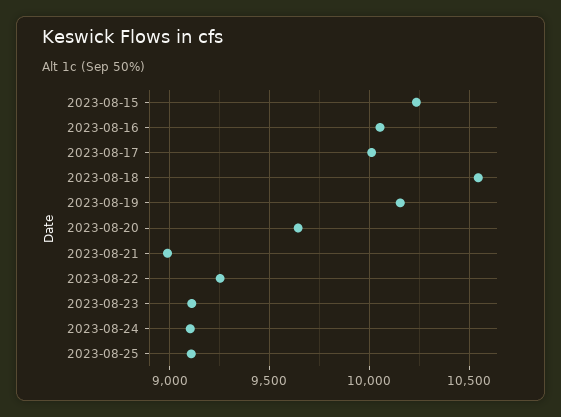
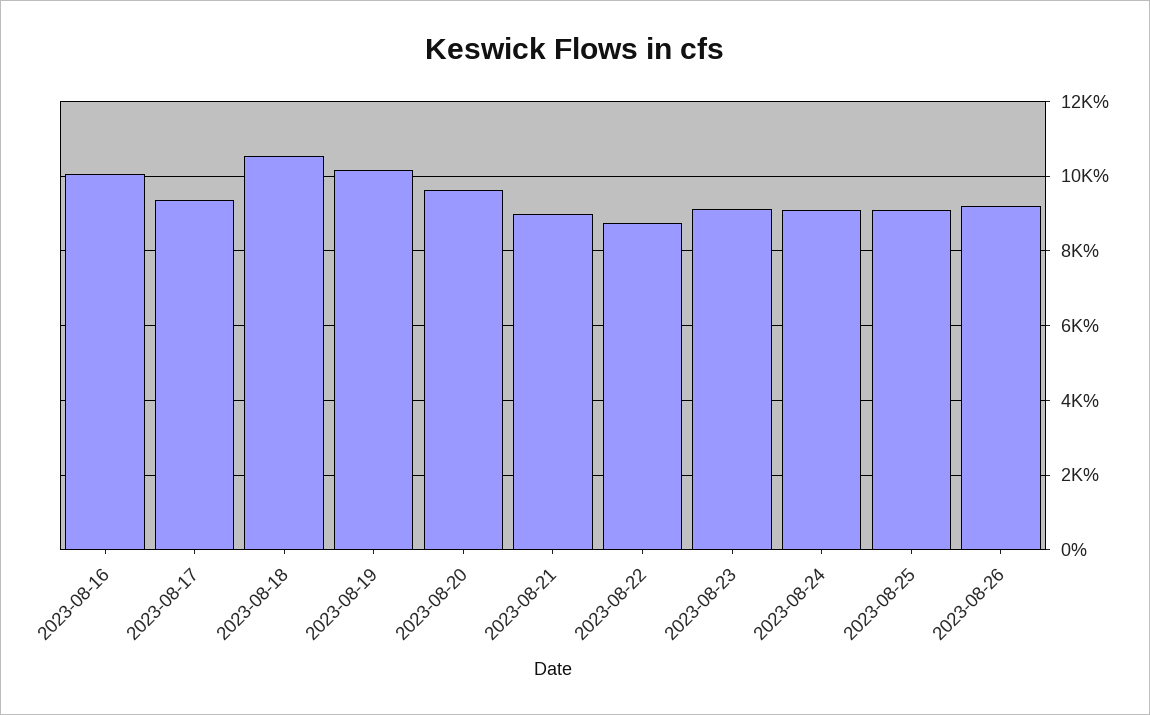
2023-08-15: 10250 -> none
2023-08-17: 10000 -> 9400
2023-08-22: 9250 -> 8800
2023-08-26: none -> 9200

